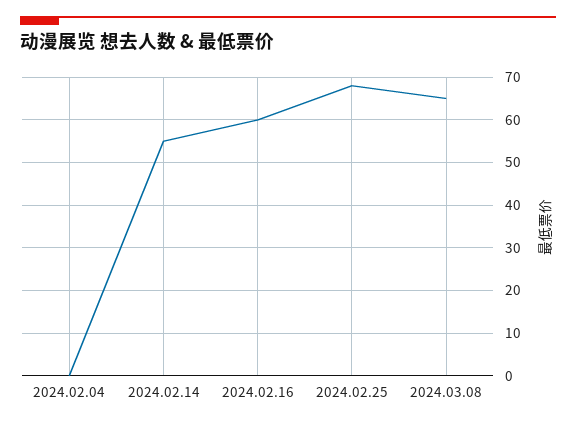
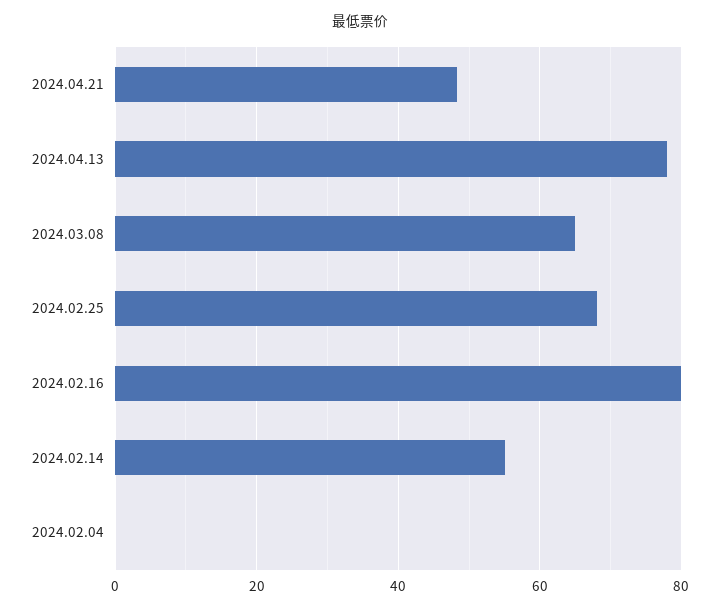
2024.02.16: 60 -> 80
2024.04.21: none -> 48
2024.04.13: none -> 78

